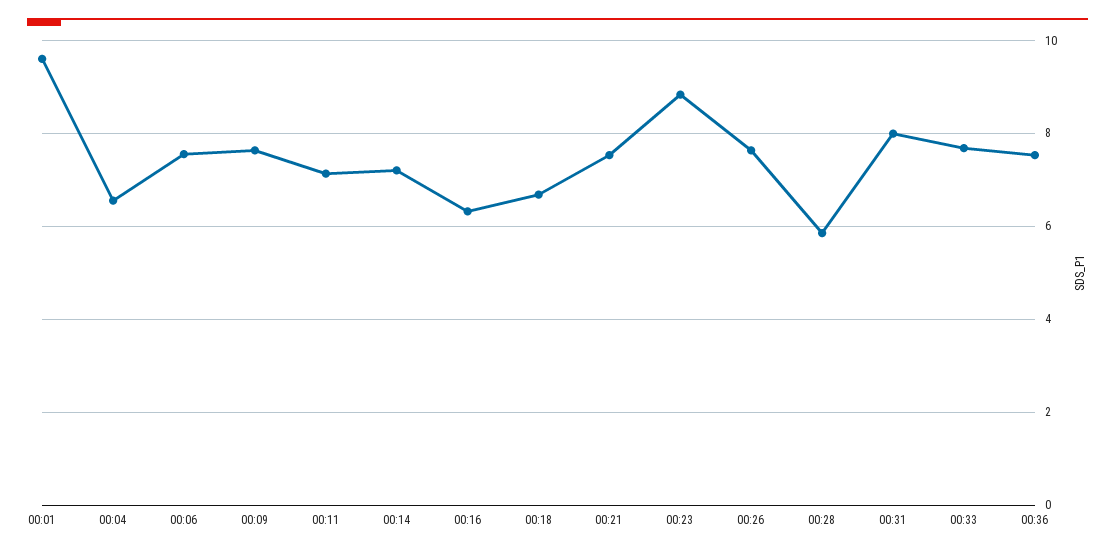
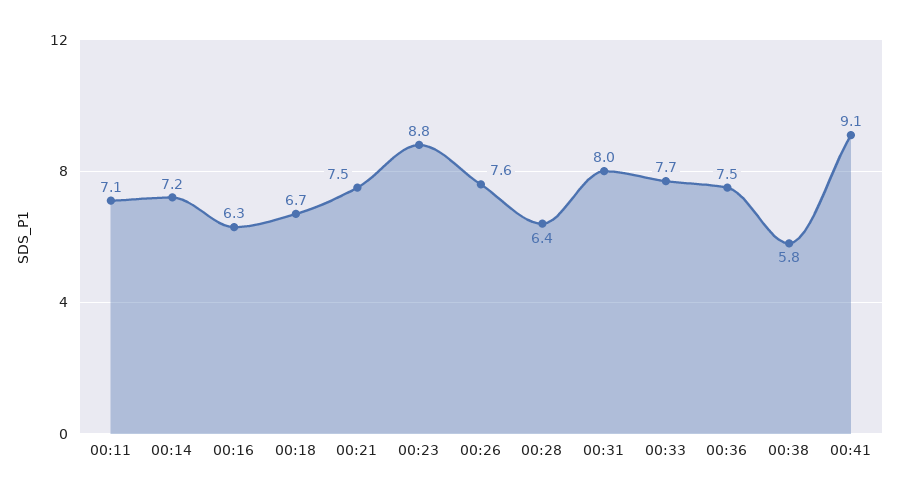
00:01: 9.6 -> none
00:04: 6.6 -> none
00:06: 7.6 -> none
00:09: 7.6 -> none
00:28: 5.8 -> 6.4
00:38: none -> 5.8
00:41: none -> 9.1

